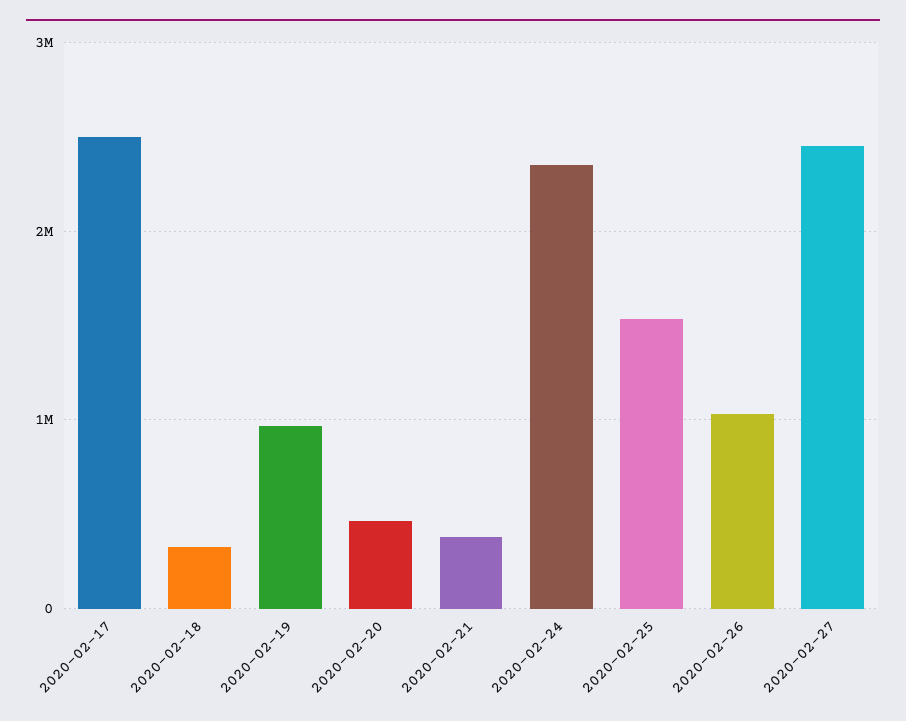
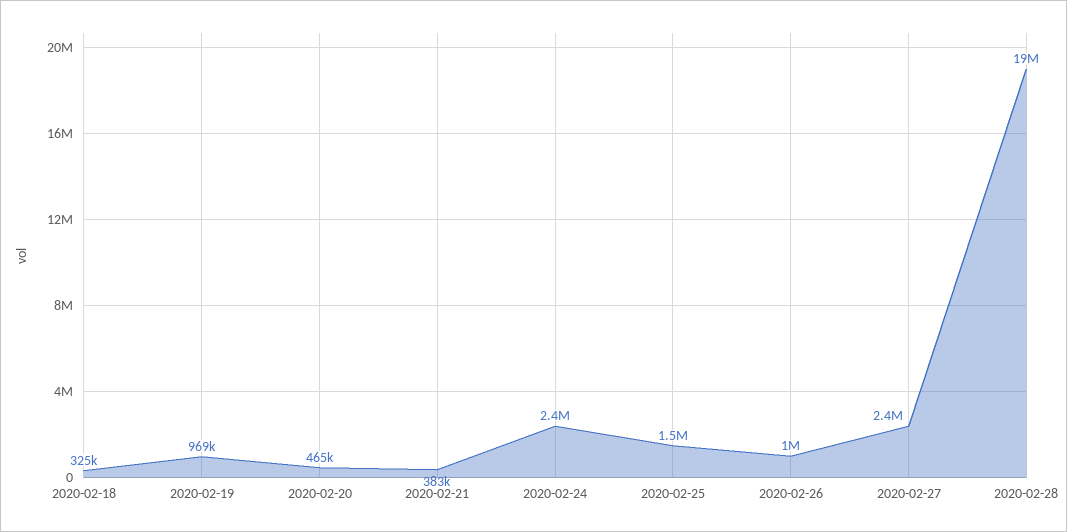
2020-02-17: 2500000 -> none
2020-02-28: none -> 19000000

